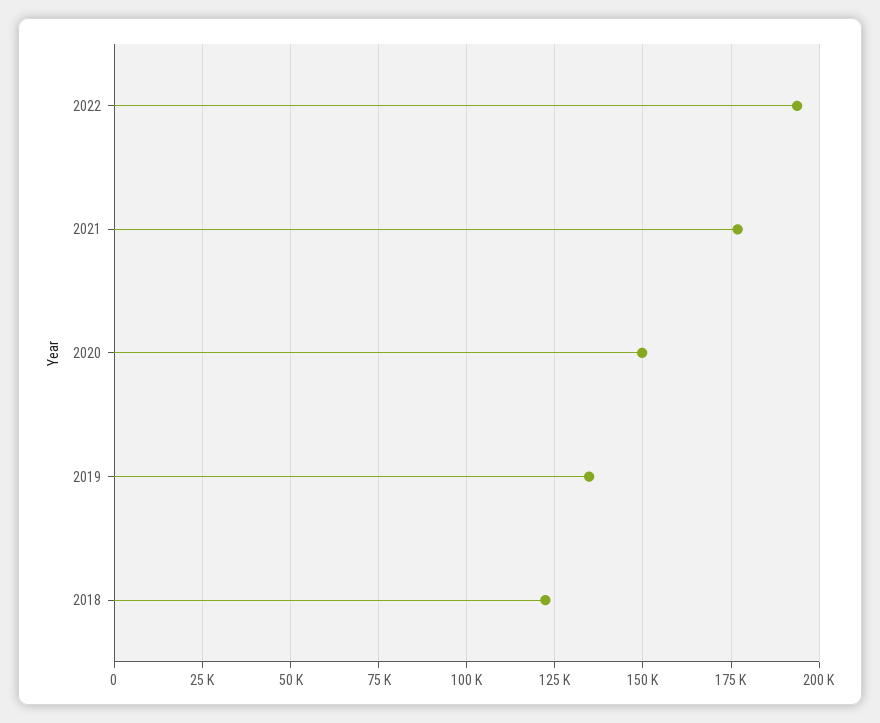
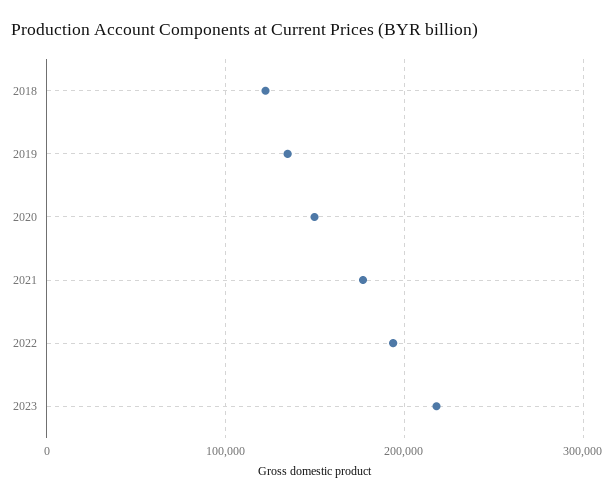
2023: none -> 220000

